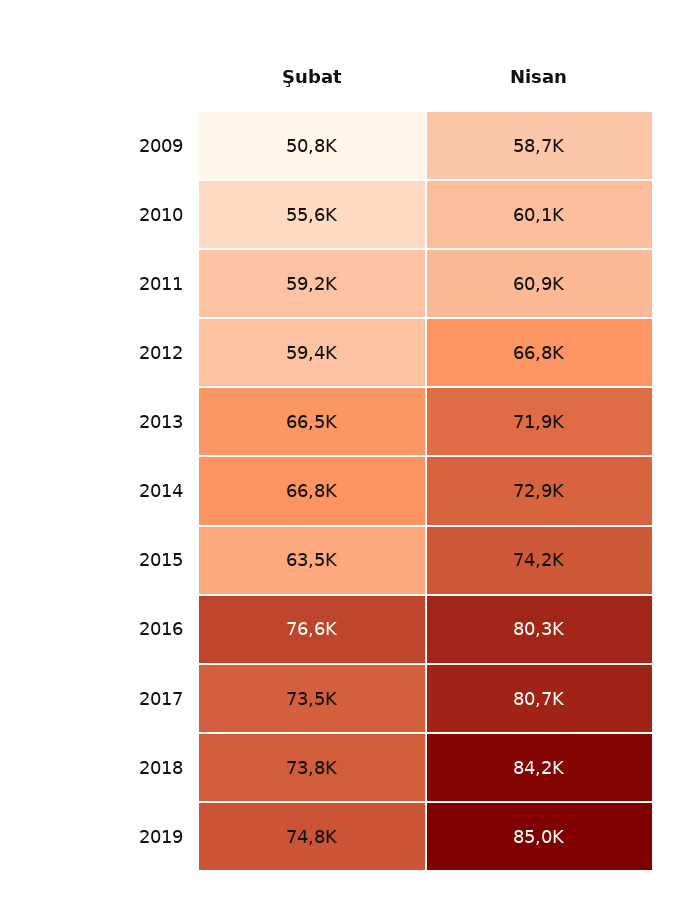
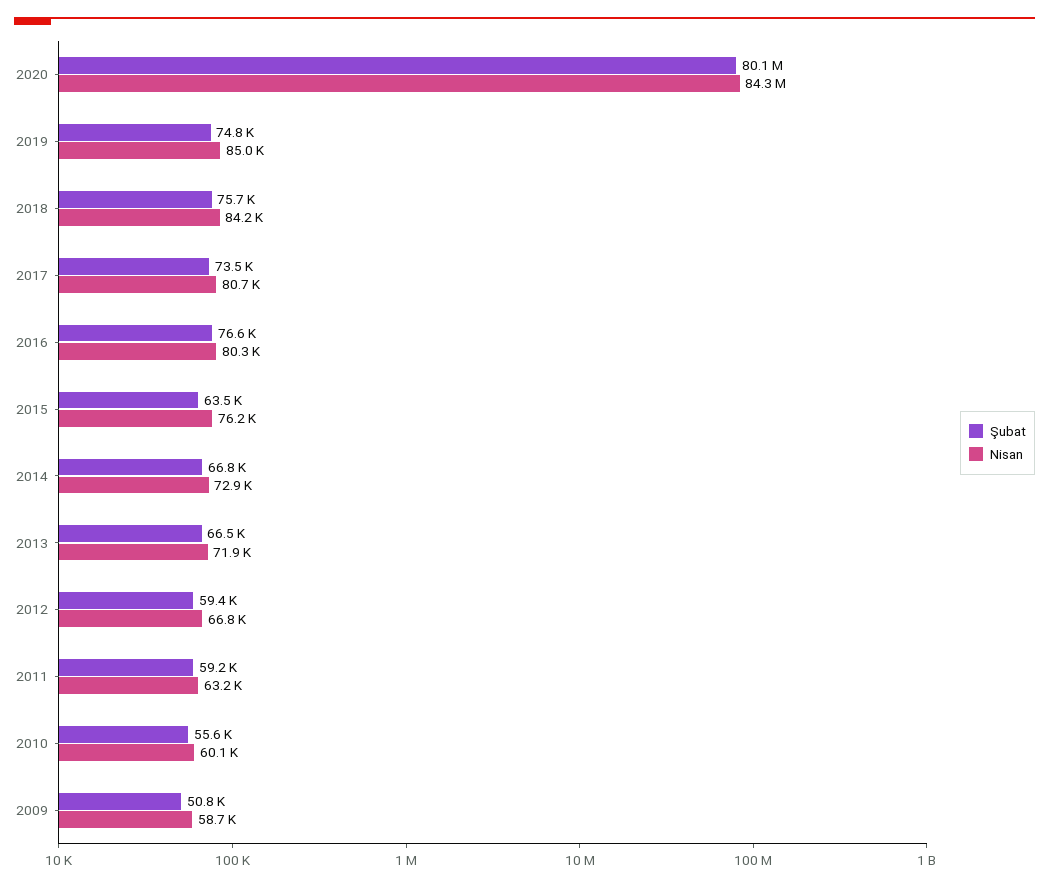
Nisan, 2011: 60900 -> 63200
Nisan, 2015: 74200 -> 76200
Şubat, 2018: 73800 -> 75700
Şubat, 2020: none -> 80100000
Nisan, 2020: none -> 84300000

